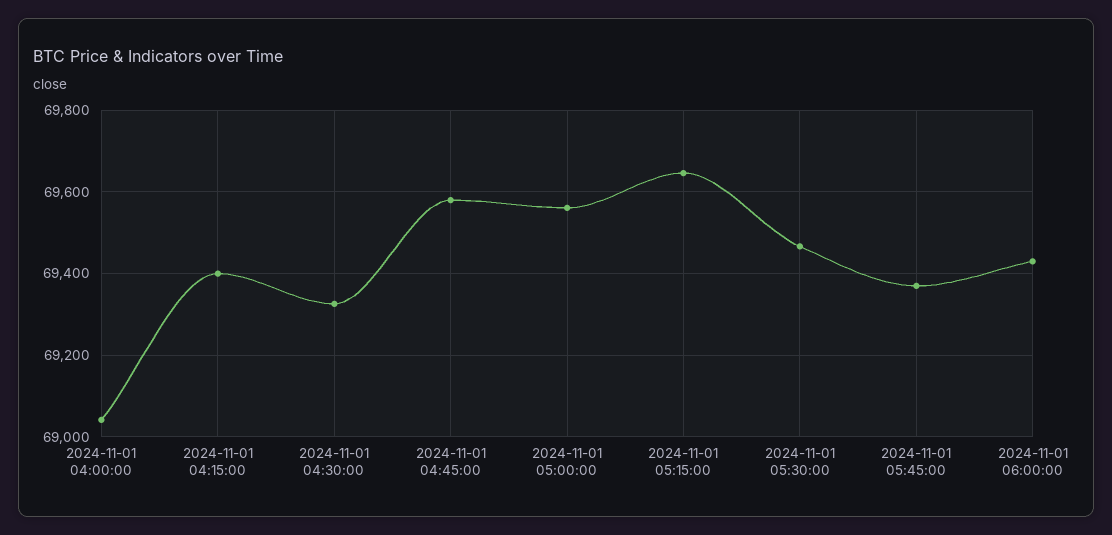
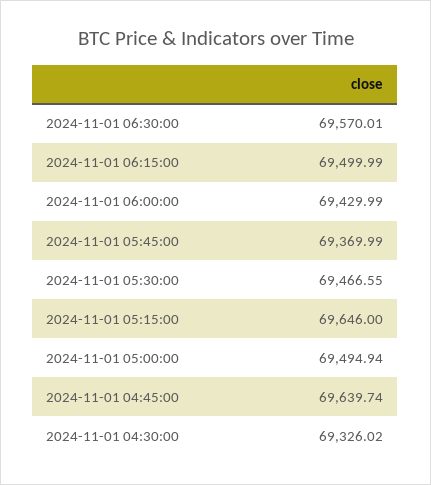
2024-11-01 04:00:00: 69040 -> none
2024-11-01 04:15:00: 69400 -> none
2024-11-01 04:45:00: 69580 -> 69639.74
2024-11-01 05:00:00: 69560 -> 69494.94
2024-11-01 06:30:00: none -> 69570.01
2024-11-01 06:15:00: none -> 69499.99

